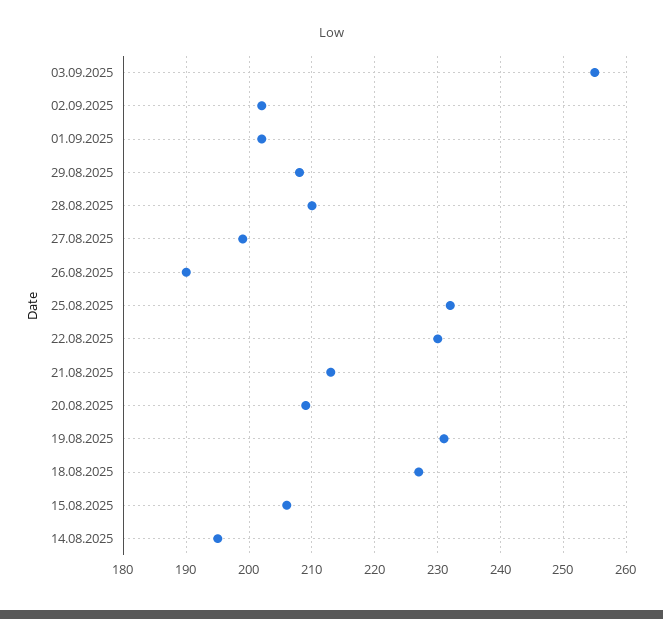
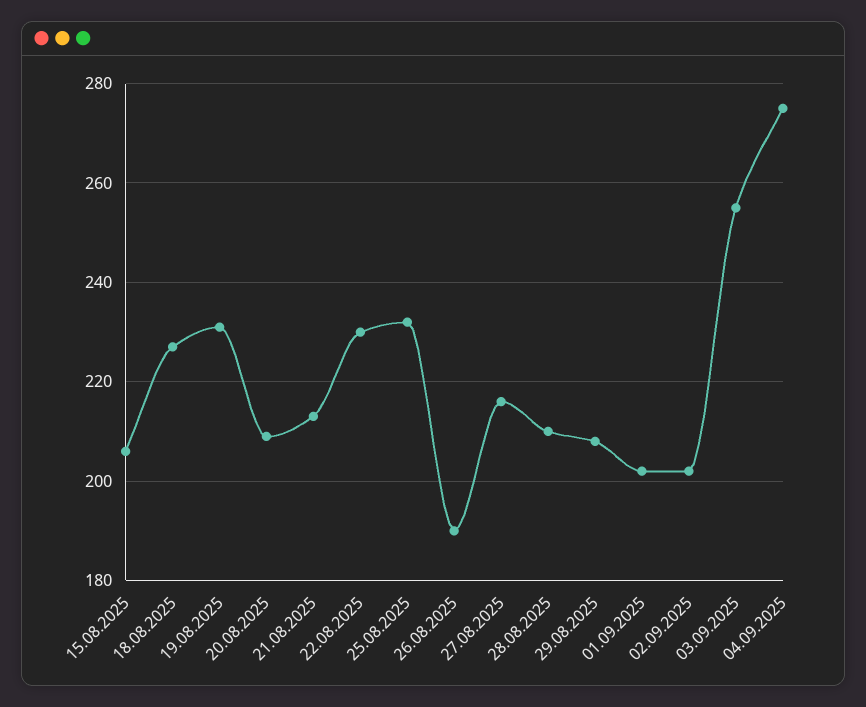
27.08.2025: 199 -> 215
14.08.2025: 195 -> none
04.09.2025: none -> 275

